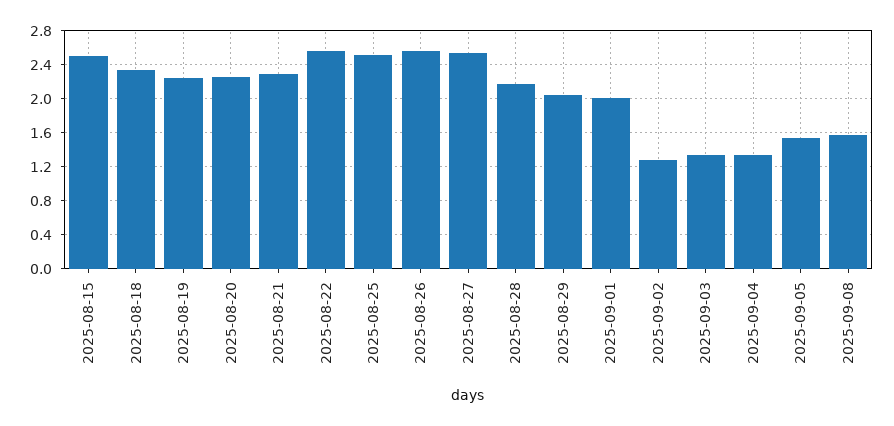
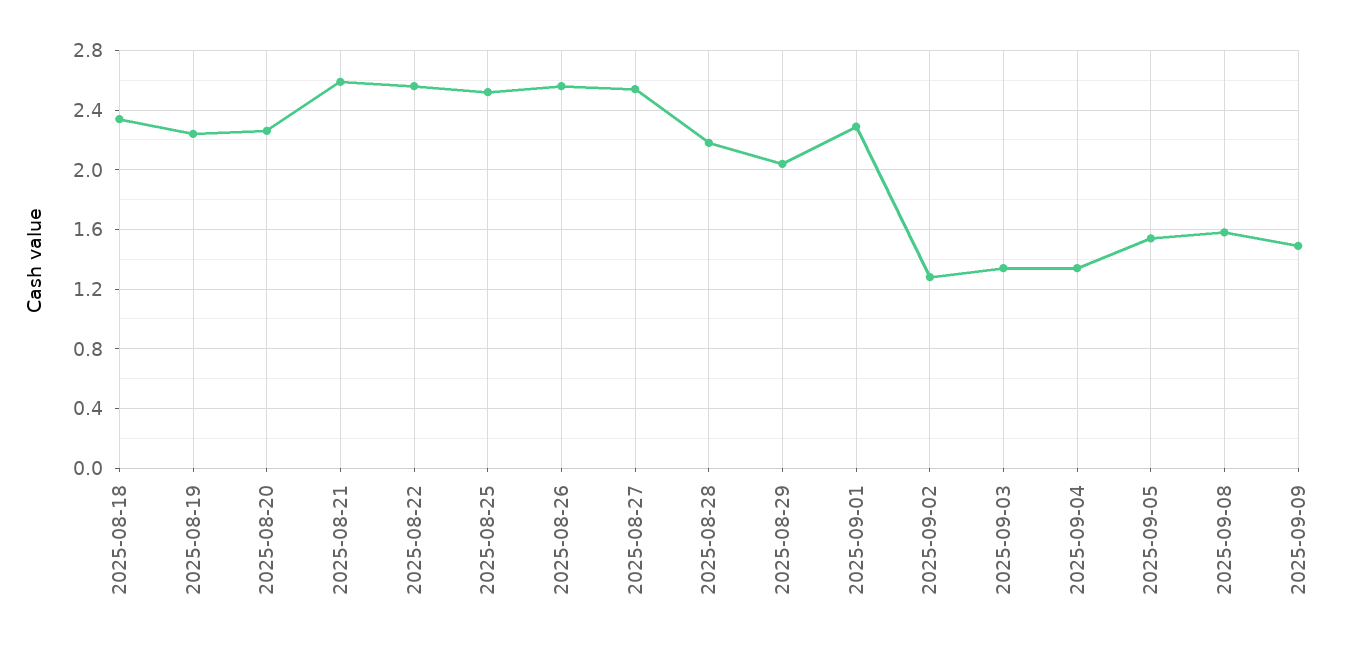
2025-08-15: 2.5 -> none
2025-08-21: 2.3 -> 2.6
2025-09-01: 2 -> 2.3
2025-09-09: none -> 1.5

